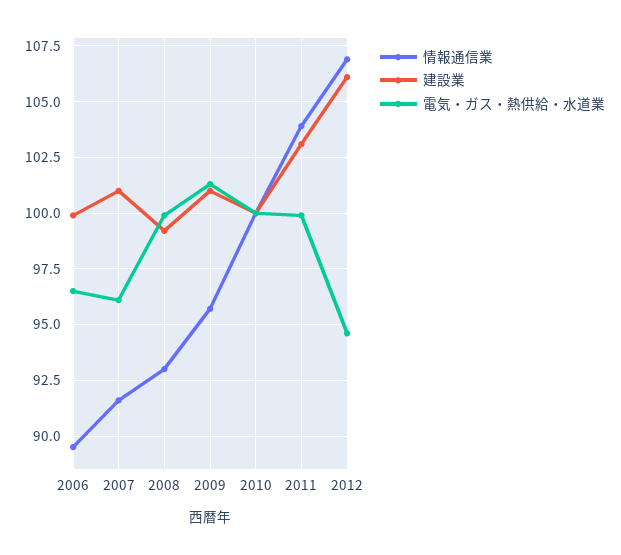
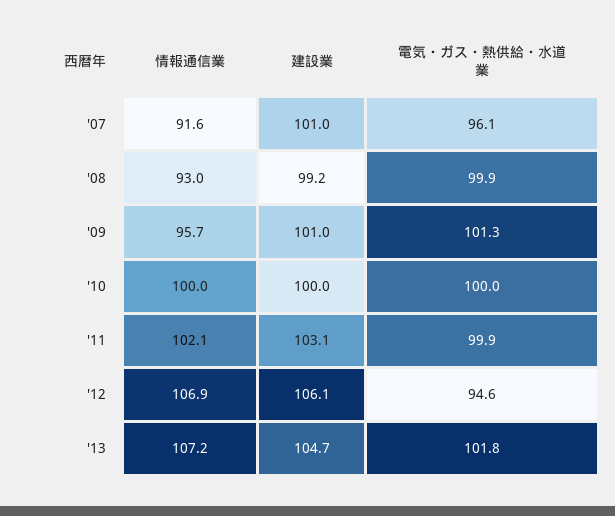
情報通信業, 2006: 89.5 -> none
建設業, 2006: 100 -> none
電気・ガス・熱供給・水道業, 2006: 96.5 -> none
情報通信業, 2011: 104 -> 102.1
情報通信業, '13: none -> 107.2
建設業, '13: none -> 104.7
電気・ガス・熱供給・水道業, '13: none -> 101.8

